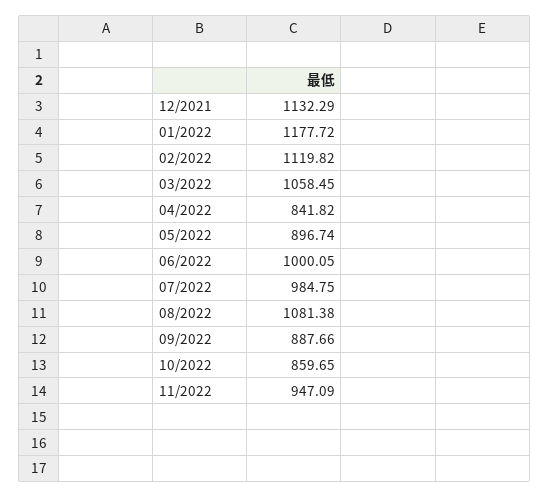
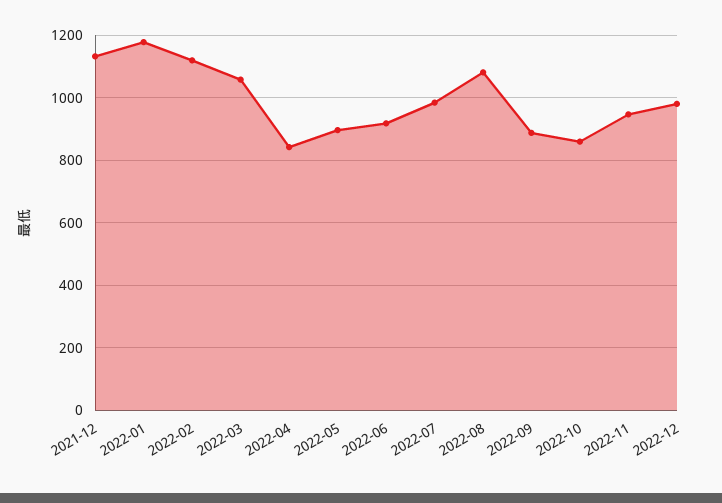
06/2022: 1000.05 -> 920
2022-12: none -> 980

